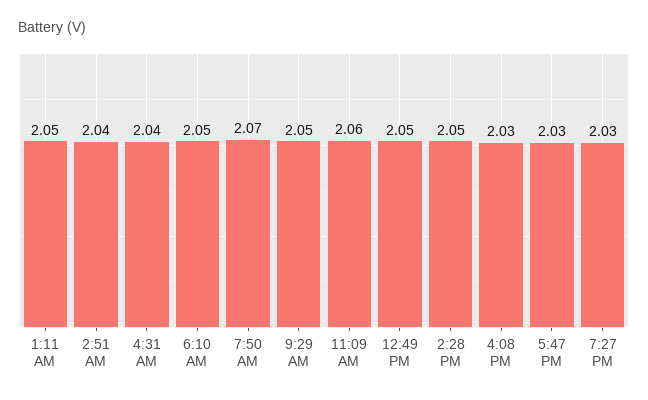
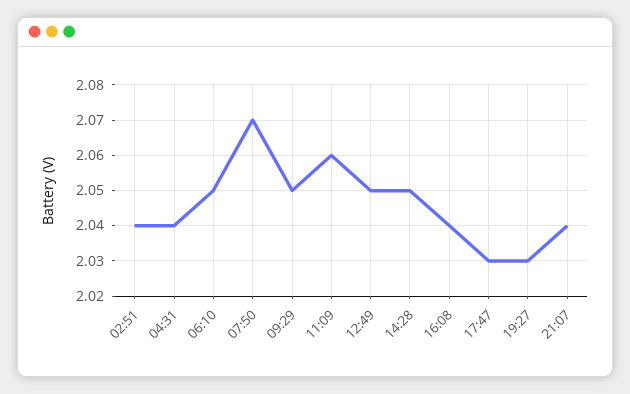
1:11 AM: 2.05 -> none
4:08 PM: 2.03 -> 2.04
21:07: none -> 2.04

